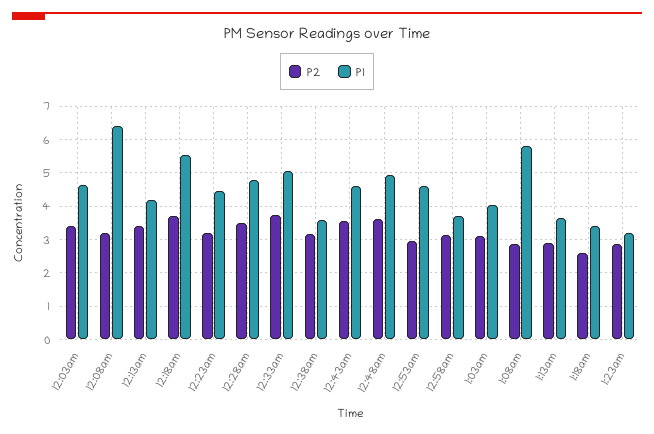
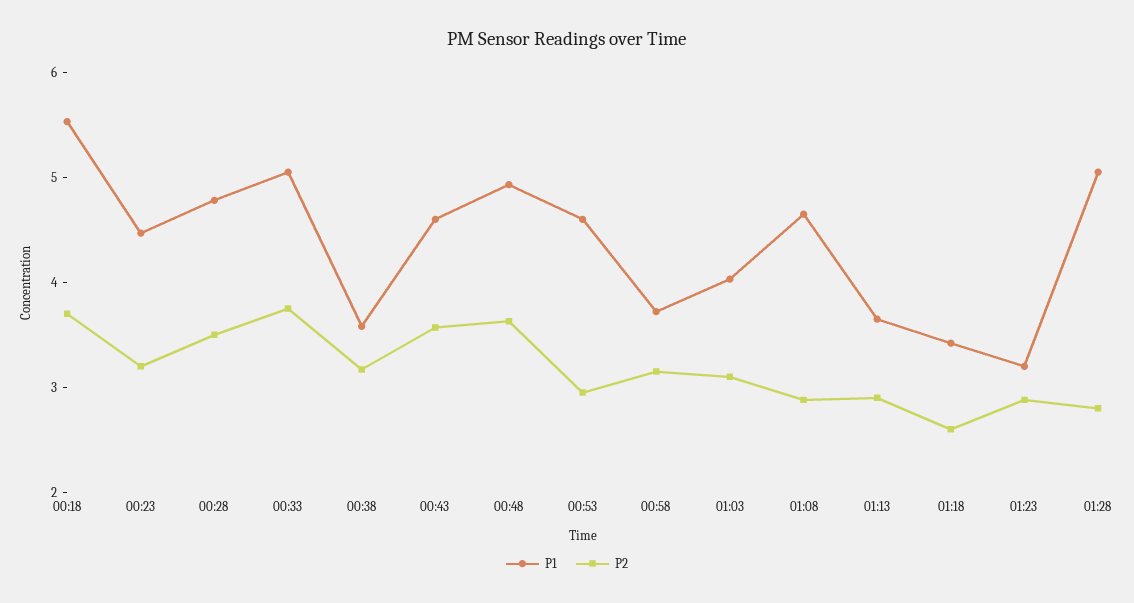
P2, 12:03am: 3.4 -> none
P1, 12:03am: 4.6 -> none
P2, 12:08am: 3.2 -> none
P1, 12:08am: 6.4 -> none
P2, 12:13am: 3.4 -> none
P1, 12:13am: 4.2 -> none
P1, 1:08am: 5.8 -> 4.6
P1, 01:28: none -> 5
P2, 01:28: none -> 2.8

